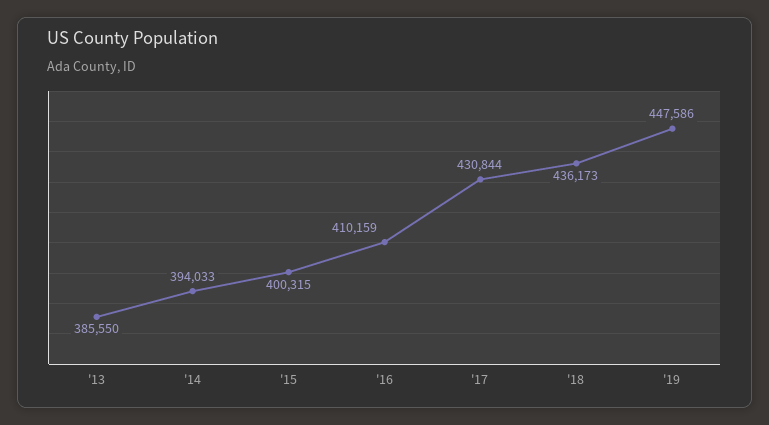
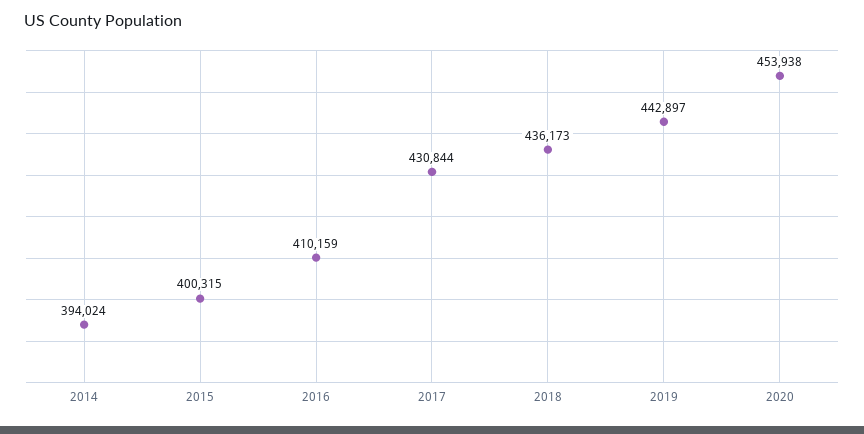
'13: 385550 -> none
'14: 394033 -> 394024
'19: 447586 -> 442897
2020: none -> 453938

